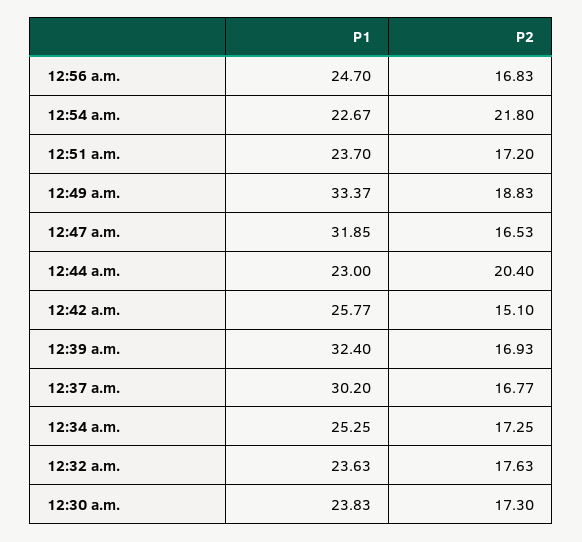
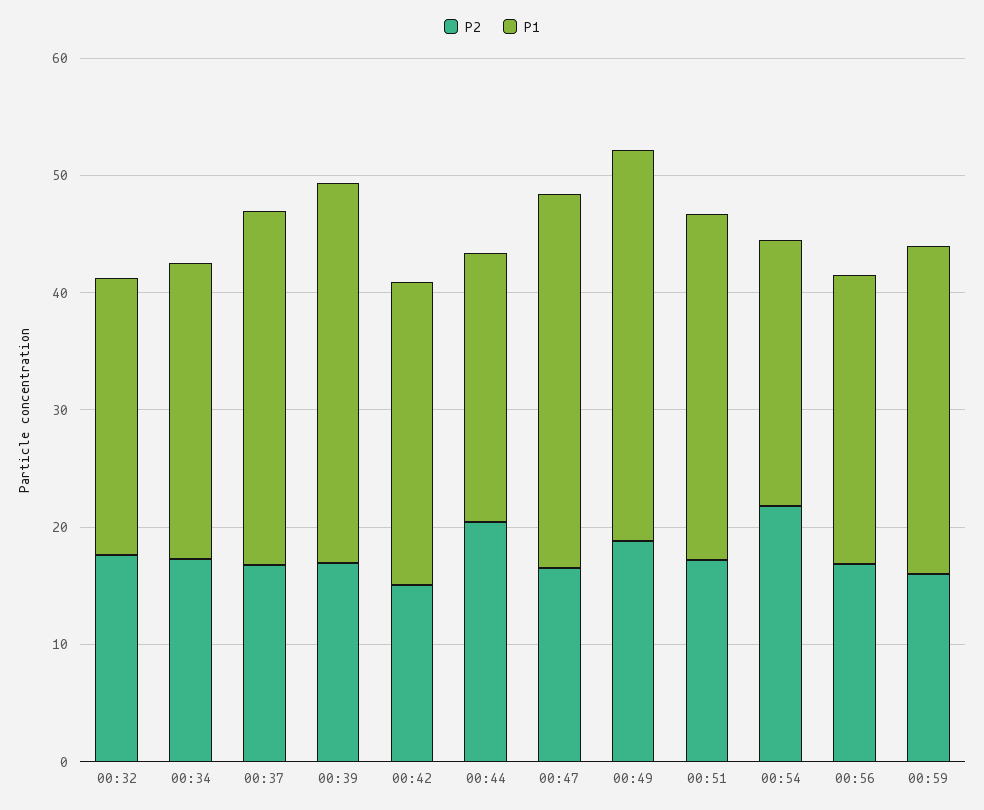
P1, 12:51 a.m.: 23.7 -> 30
P1, 12:30 a.m.: 23.83 -> none
P2, 12:30 a.m.: 17.3 -> none
P2, 00:59: none -> 16
P1, 00:59: none -> 28

